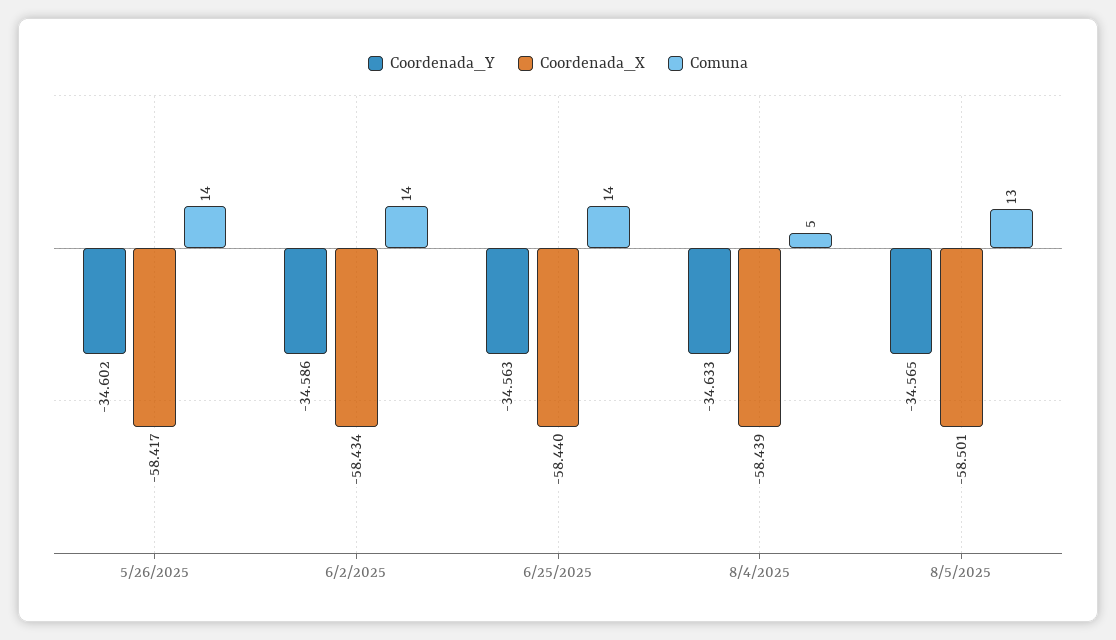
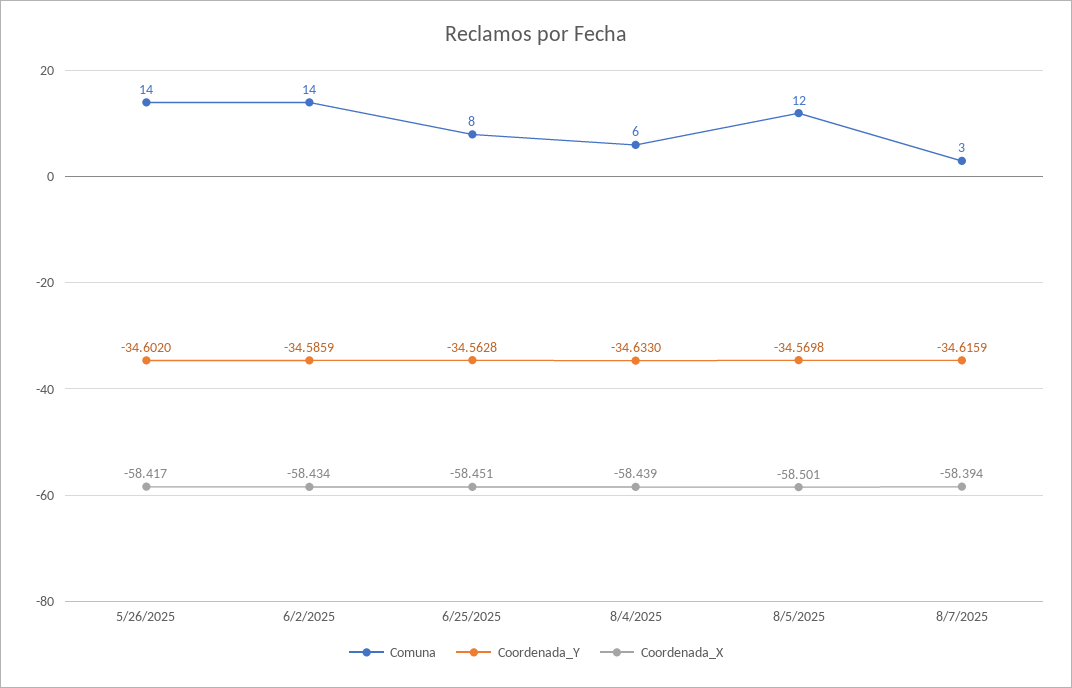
Coordenada_X, 6/25/2025: -58.44 -> -58.451
Comuna, 6/25/2025: 14 -> 8
Comuna, 8/4/2025: 5 -> 6
Coordenada_Y, 8/5/2025: -34.565 -> -34.5698
Comuna, 8/5/2025: 13 -> 12
Comuna, 8/7/2025: none -> 3
Coordenada_Y, 8/7/2025: none -> -34.6159
Coordenada_X, 8/7/2025: none -> -58.394

